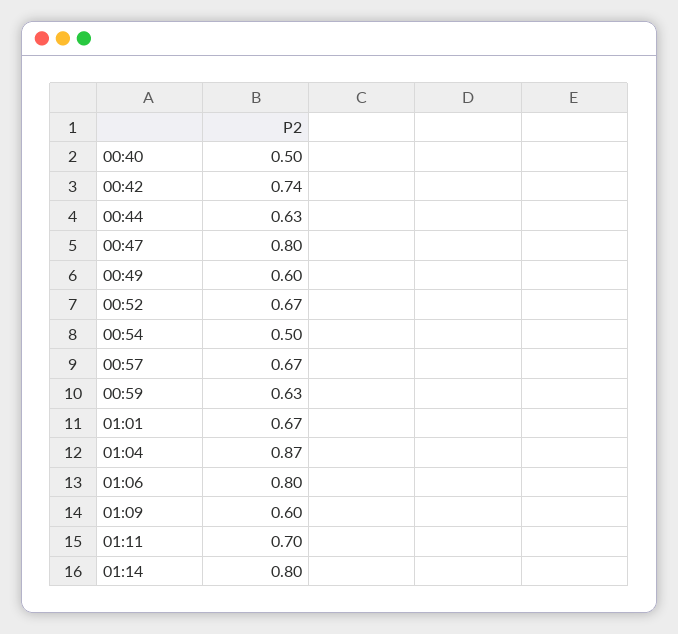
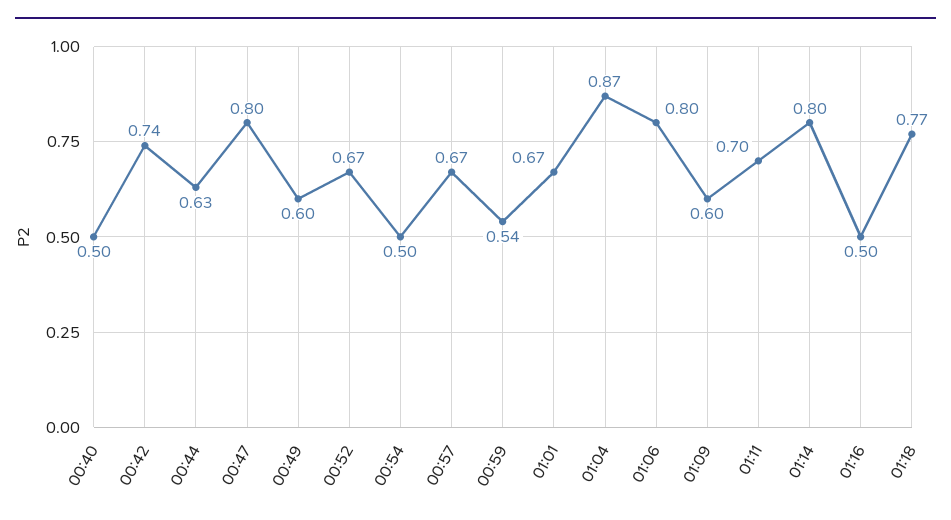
00:59: 0.63 -> 0.54
01:16: none -> 0.5
01:18: none -> 0.77

